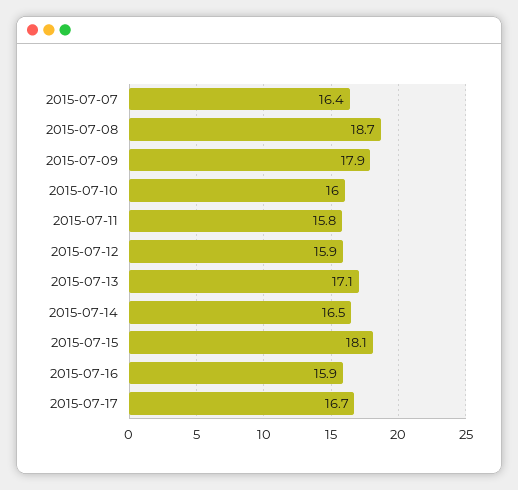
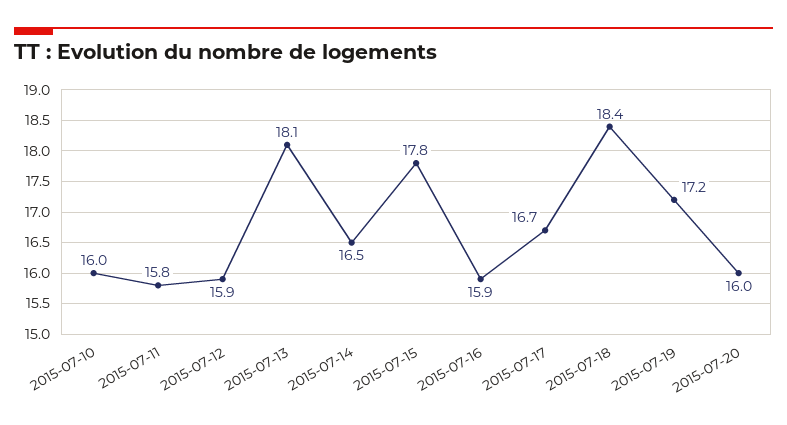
2015-07-07: 16.4 -> none
2015-07-08: 18.7 -> none
2015-07-09: 17.9 -> none
2015-07-13: 17.1 -> 18.1
2015-07-15: 18.1 -> 17.8
2015-07-18: none -> 18.4
2015-07-19: none -> 17.2
2015-07-20: none -> 16

